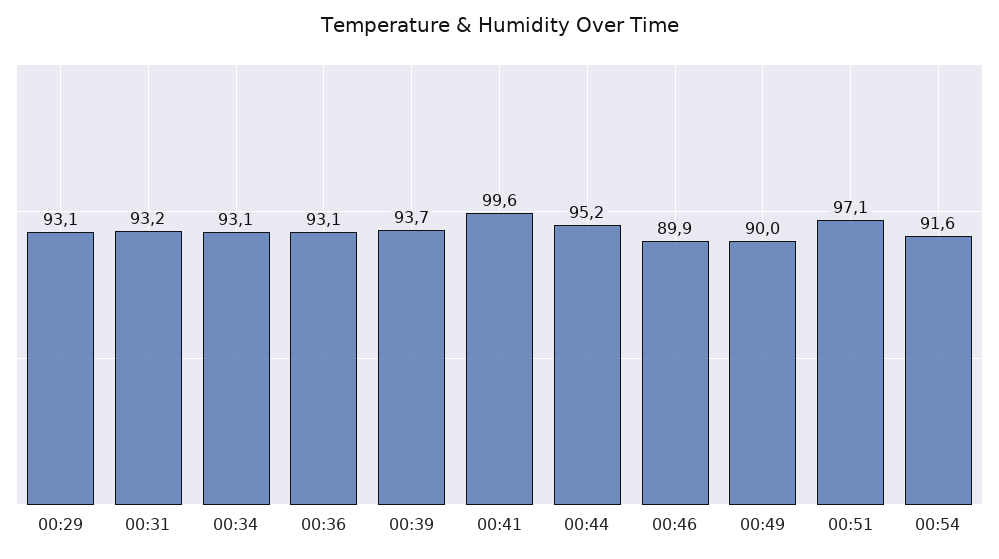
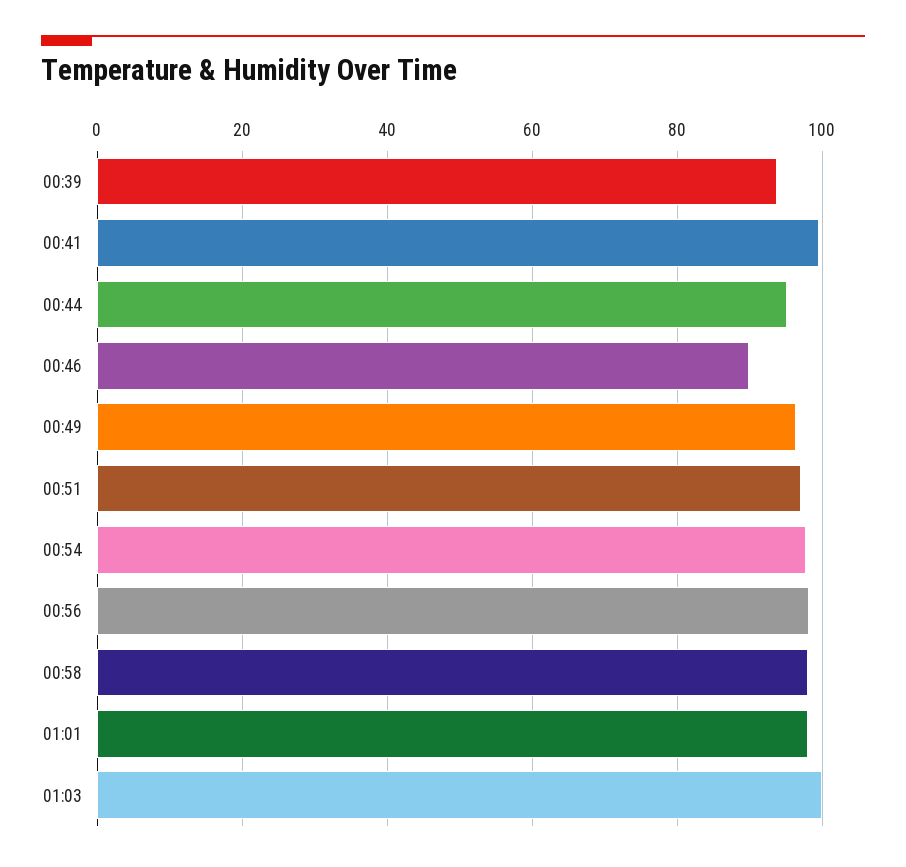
00:29: 93.1 -> none
00:31: 93.2 -> none
00:34: 93.1 -> none
00:36: 93.1 -> none
00:49: 90 -> 96
00:54: 91.6 -> 98
00:56: none -> 98
00:58: none -> 98
01:01: none -> 98
01:03: none -> 100

